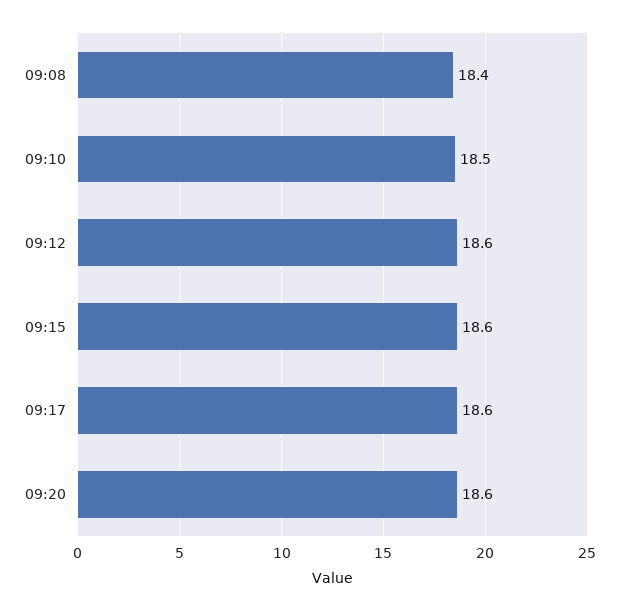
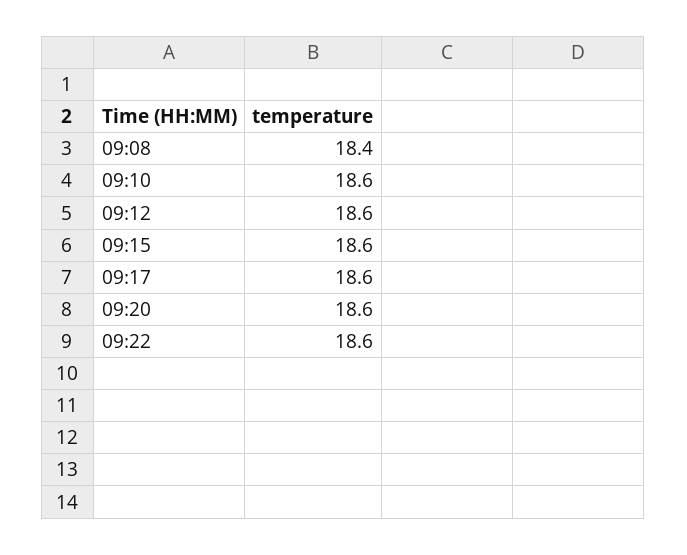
09:10: 18.5 -> 18.6
09:22: none -> 18.6

